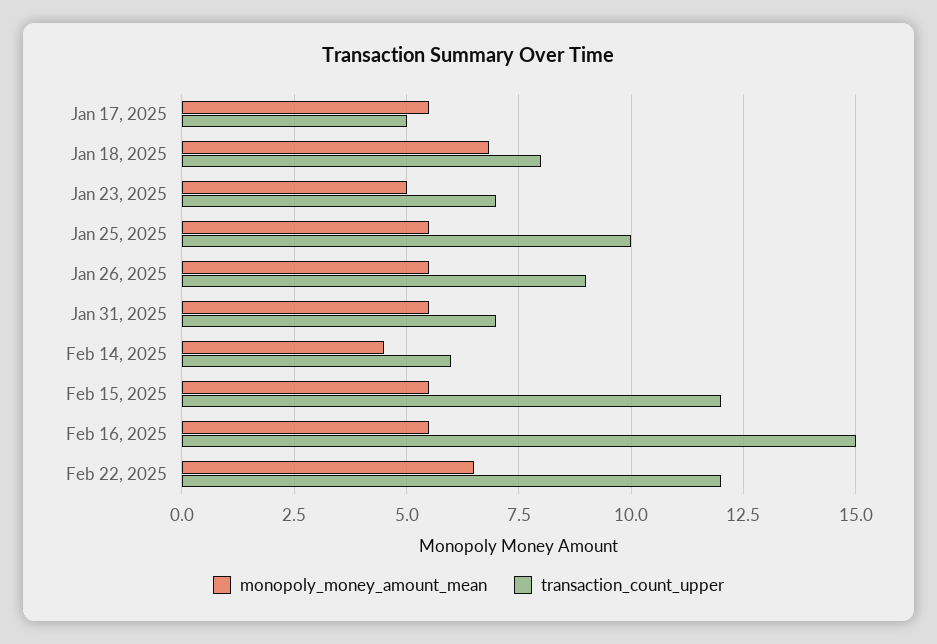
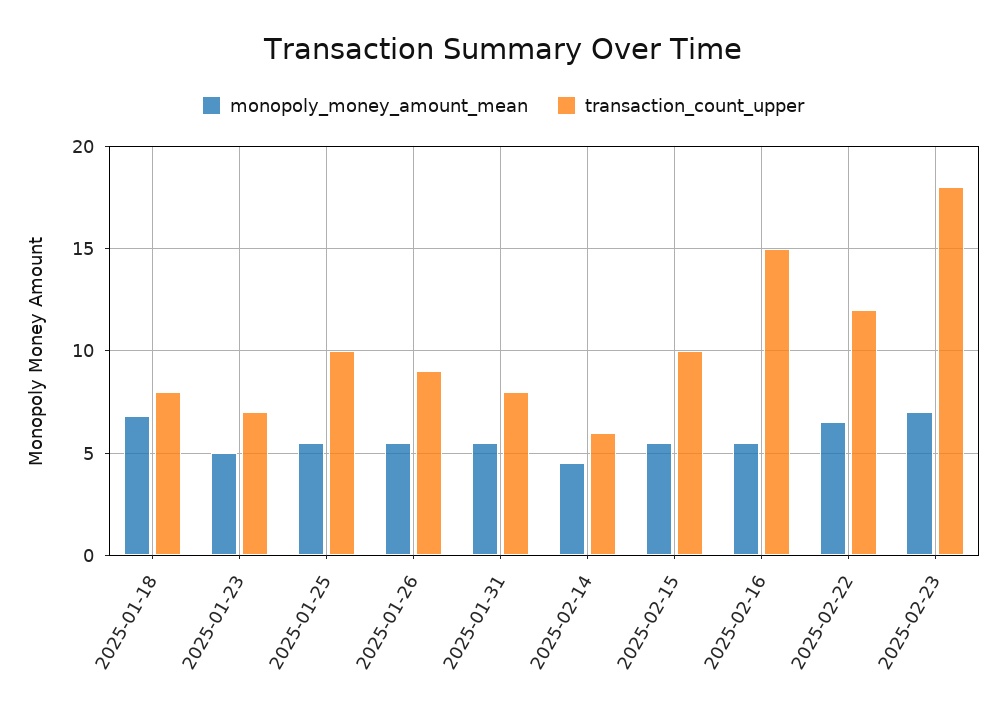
monopoly_money_amount_mean, Jan 17, 2025: 5.5 -> none
transaction_count_upper, Jan 17, 2025: 5 -> none
transaction_count_upper, Jan 31, 2025: 7 -> 8
transaction_count_upper, Feb 15, 2025: 12 -> 10
monopoly_money_amount_mean, 2025-02-23: none -> 7
transaction_count_upper, 2025-02-23: none -> 18

